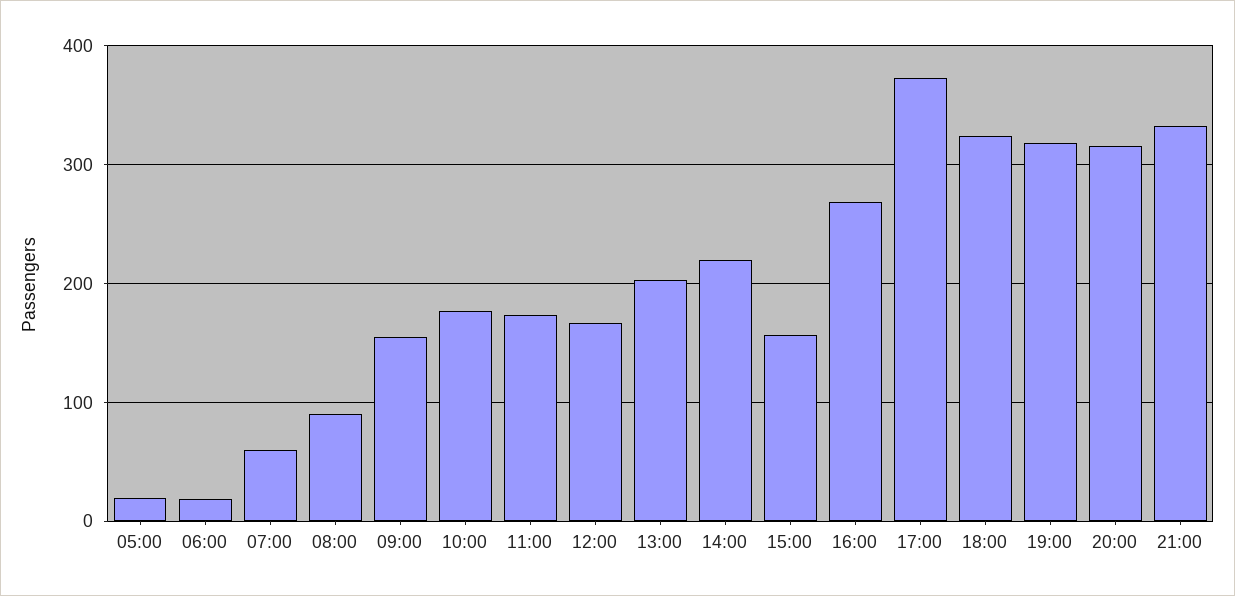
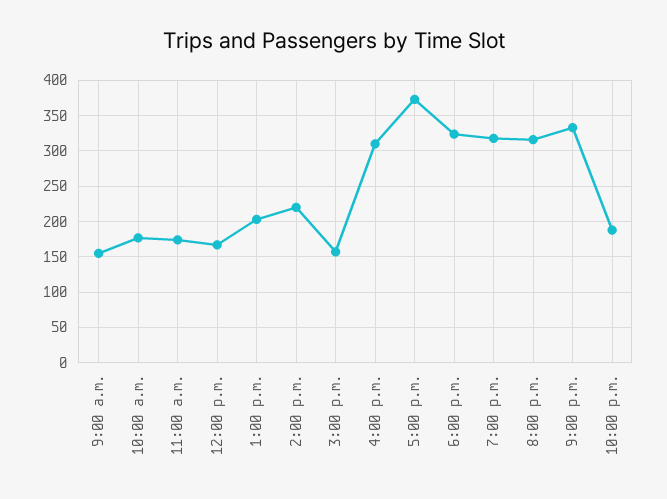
05:00: 20 -> none
06:00: 20 -> none
07:00: 60 -> none
08:00: 90 -> none
16:00: 270 -> 310
10:00 p.m.: none -> 190

